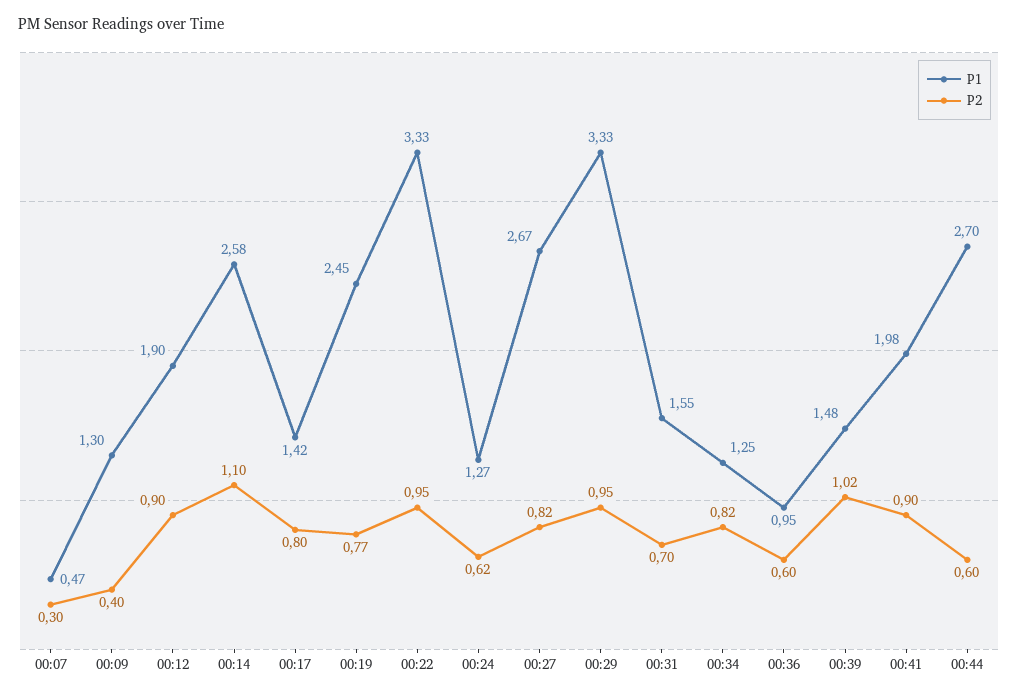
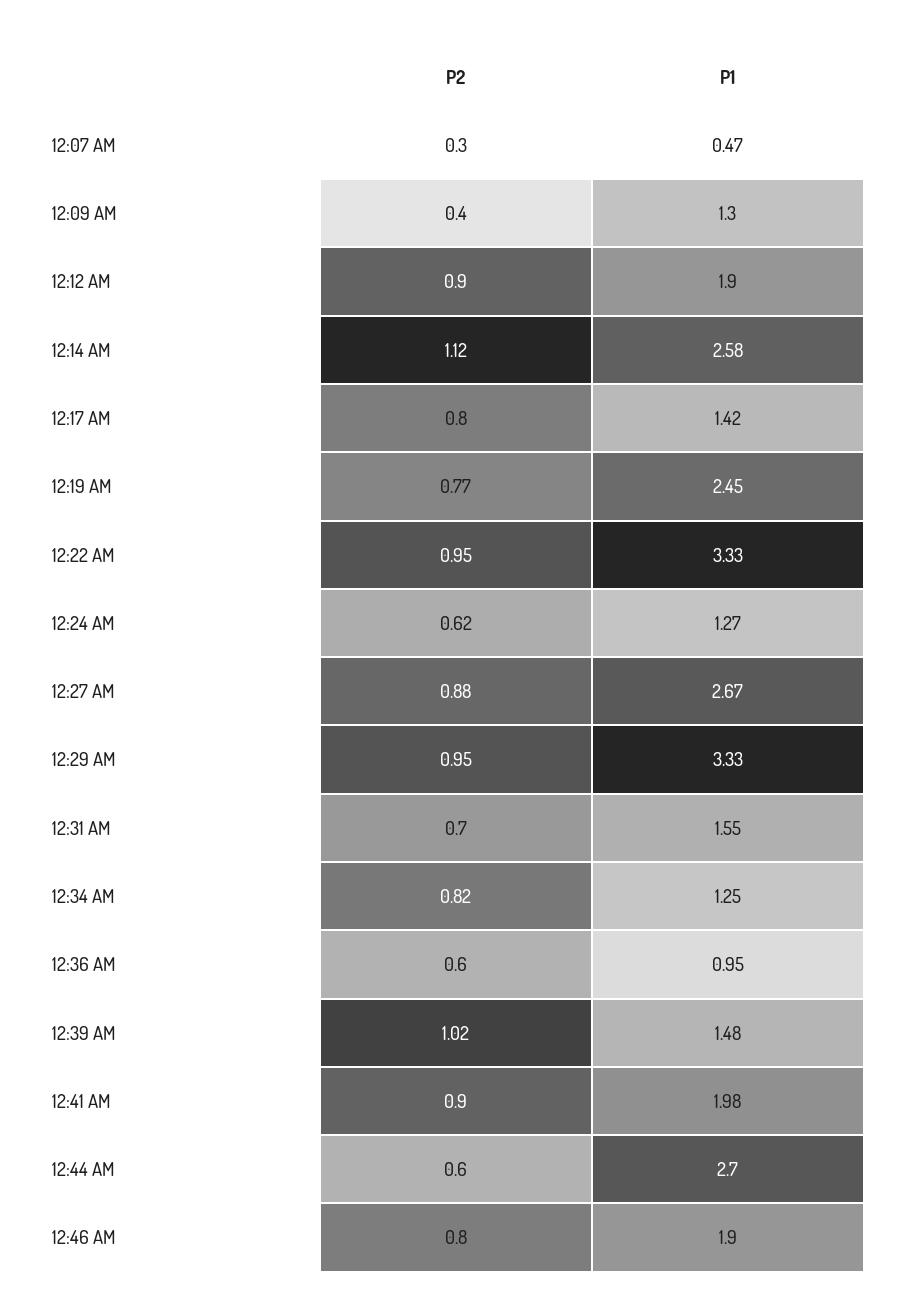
P2, 00:14: 1.1 -> 1.12
P2, 00:27: 0.82 -> 0.88
P2, 12:46 AM: none -> 0.8
P1, 12:46 AM: none -> 1.9

